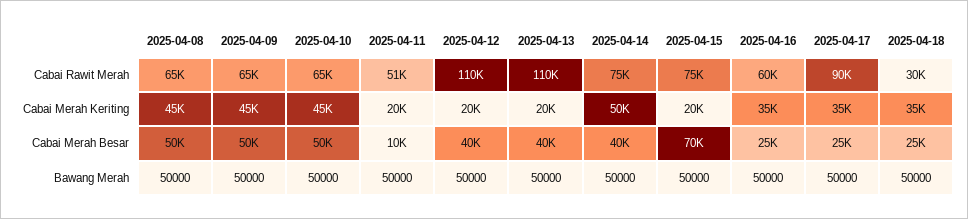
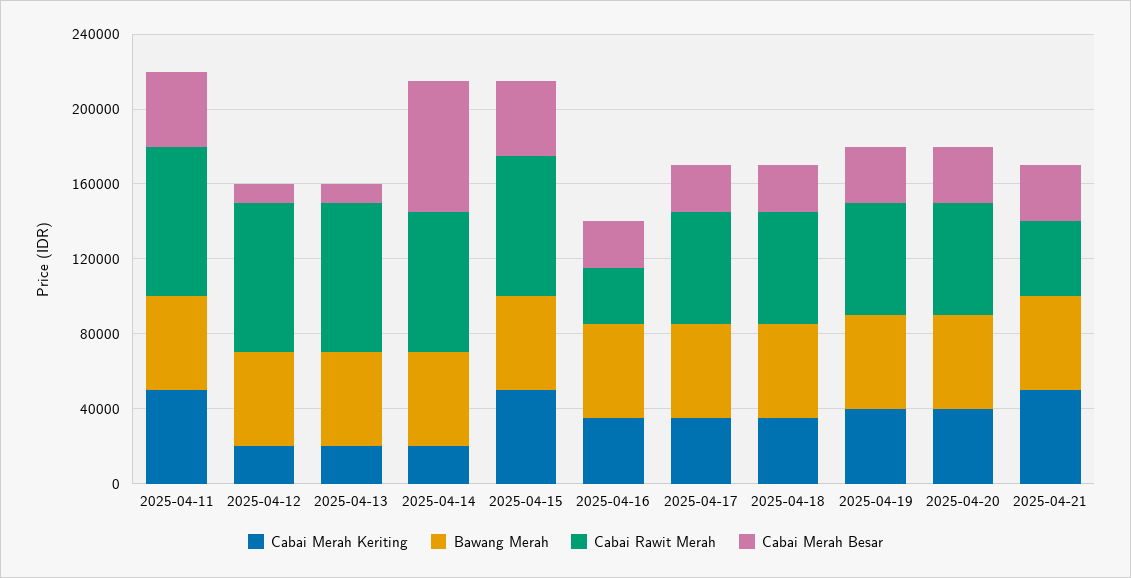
Cabai Rawit Merah, 2025-04-08: 65000 -> none
Cabai Rawit Merah, 2025-04-09: 65000 -> none
Cabai Rawit Merah, 2025-04-10: 65000 -> none
Cabai Rawit Merah, 2025-04-11: 51000 -> 80000
Cabai Rawit Merah, 2025-04-12: 110000 -> 80000
Cabai Rawit Merah, 2025-04-13: 110000 -> 80000
Cabai Rawit Merah, 2025-04-16: 60000 -> 30000
Cabai Rawit Merah, 2025-04-17: 90000 -> 60000
Cabai Rawit Merah, 2025-04-18: 30000 -> 60000
Cabai Merah Keriting, 2025-04-08: 45000 -> none
Cabai Merah Keriting, 2025-04-09: 45000 -> none
Cabai Merah Keriting, 2025-04-10: 45000 -> none
Cabai Merah Keriting, 2025-04-11: 20000 -> 50000
Cabai Merah Keriting, 2025-04-14: 50000 -> 20000
Cabai Merah Keriting, 2025-04-15: 20000 -> 50000
Cabai Merah Besar, 2025-04-08: 50000 -> none
Cabai Merah Besar, 2025-04-09: 50000 -> none
Cabai Merah Besar, 2025-04-10: 50000 -> none
Cabai Merah Besar, 2025-04-11: 10000 -> 40000
Cabai Merah Besar, 2025-04-12: 40000 -> 10000
Cabai Merah Besar, 2025-04-13: 40000 -> 10000
Cabai Merah Besar, 2025-04-14: 40000 -> 70000
Cabai Merah Besar, 2025-04-15: 70000 -> 40000
Bawang Merah, 2025-04-08: 50000 -> none
Bawang Merah, 2025-04-09: 50000 -> none
Bawang Merah, 2025-04-10: 50000 -> none
Cabai Merah Keriting, 2025-04-19: none -> 40000
Bawang Merah, 2025-04-19: none -> 50000
Cabai Rawit Merah, 2025-04-19: none -> 60000
Cabai Merah Besar, 2025-04-19: none -> 30000
Cabai Merah Keriting, 2025-04-20: none -> 40000
Bawang Merah, 2025-04-20: none -> 50000
Cabai Rawit Merah, 2025-04-20: none -> 60000
Cabai Merah Besar, 2025-04-20: none -> 30000
Cabai Merah Keriting, 2025-04-21: none -> 50000
Bawang Merah, 2025-04-21: none -> 50000
Cabai Rawit Merah, 2025-04-21: none -> 40000
Cabai Merah Besar, 2025-04-21: none -> 30000

